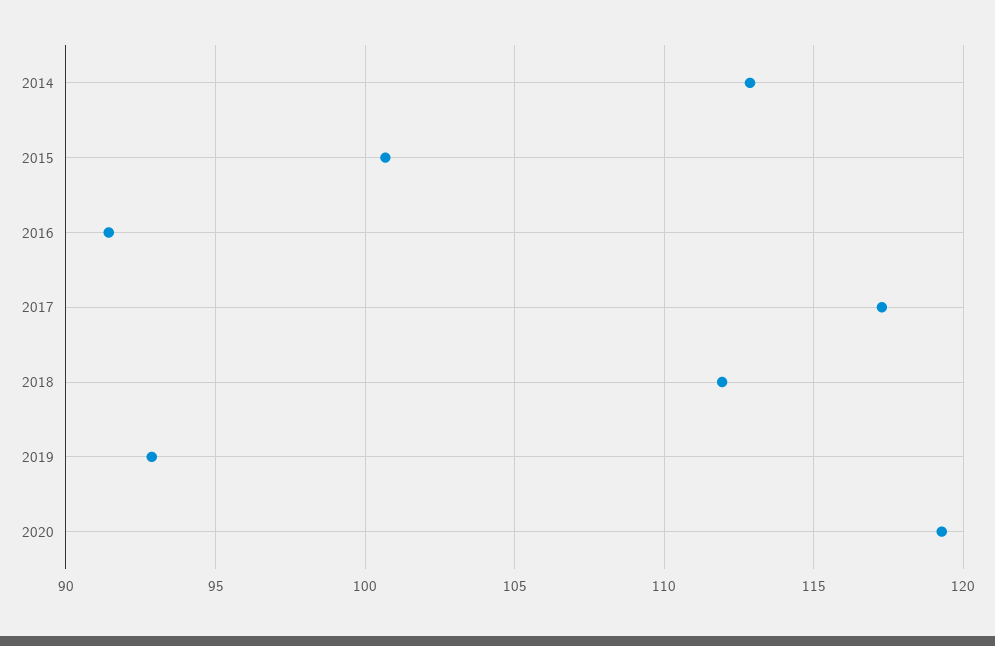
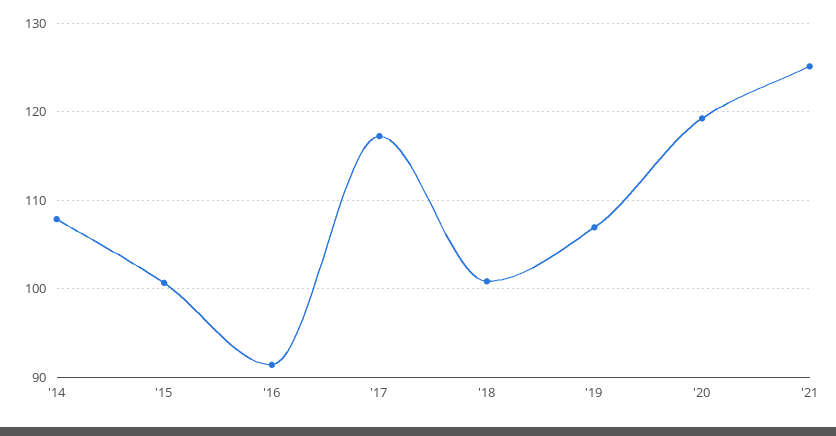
2014: 113 -> 108
2018: 112 -> 101
2019: 93 -> 107
'21: none -> 125

